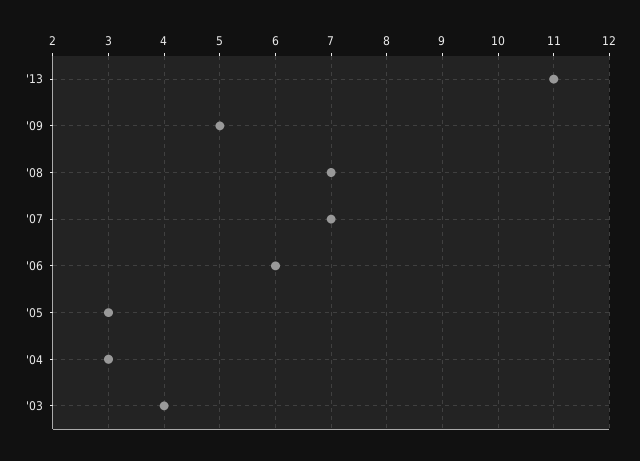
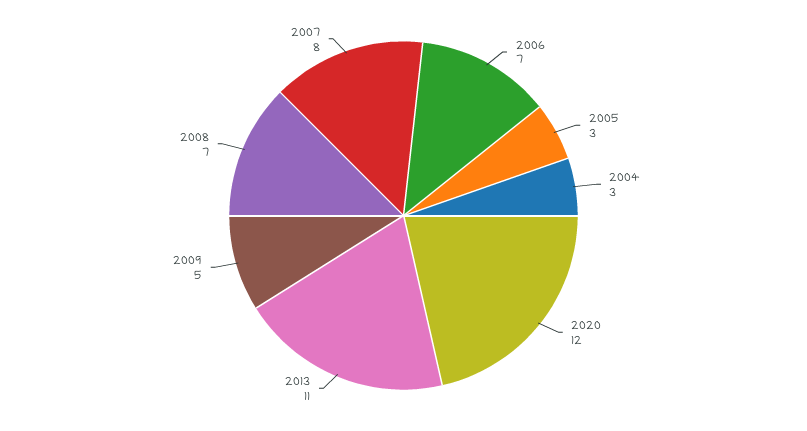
'07: 7 -> 8
'06: 6 -> 7
'03: 4 -> none
2020: none -> 12

